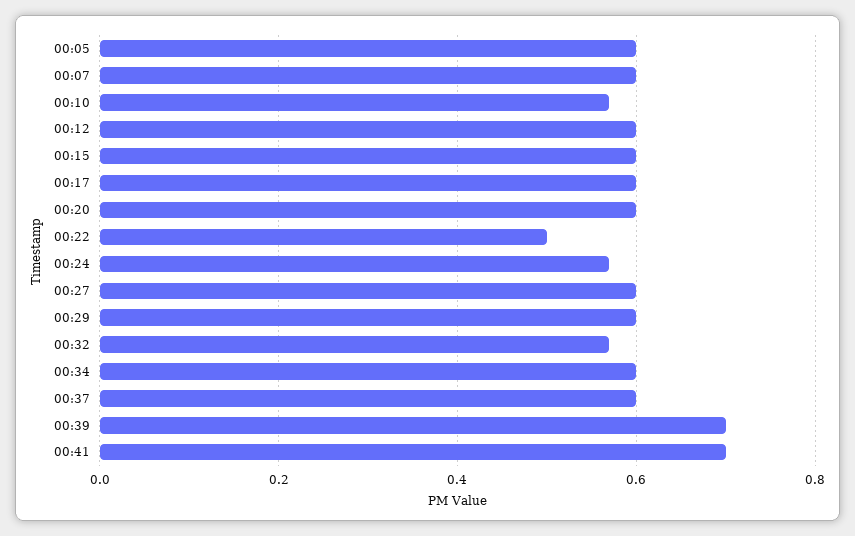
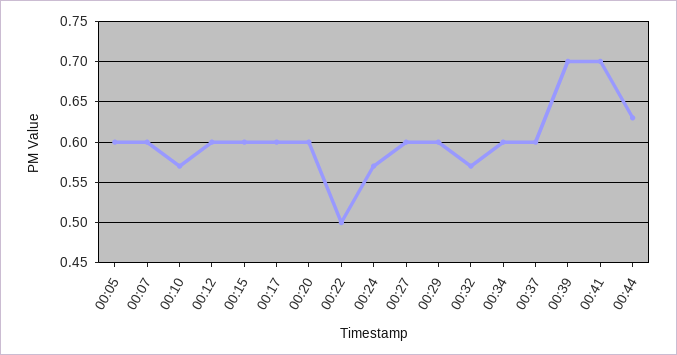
00:44: none -> 0.63

